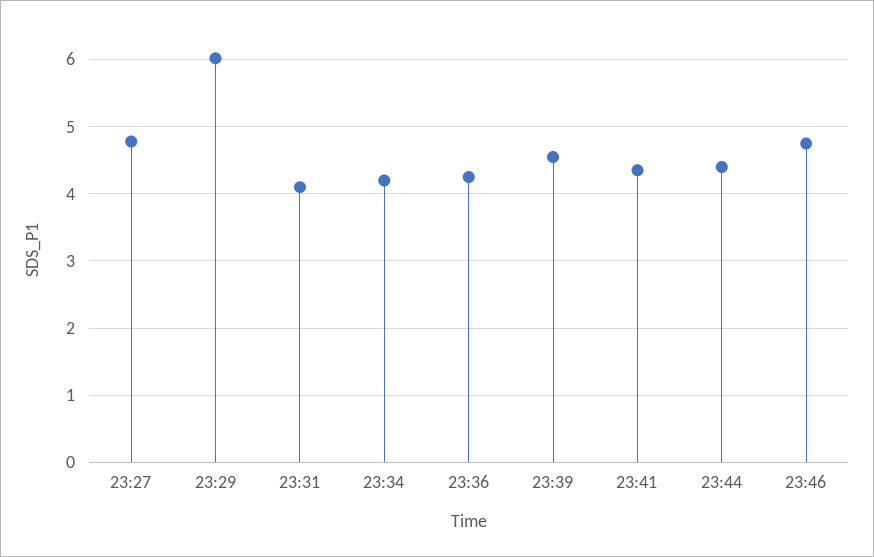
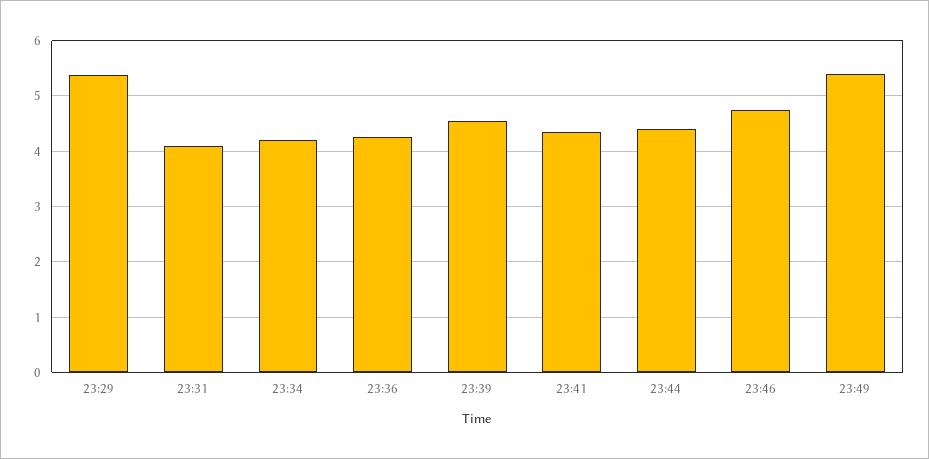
23:27: 4.8 -> none
23:29: 6 -> 5.4
23:49: none -> 5.4

